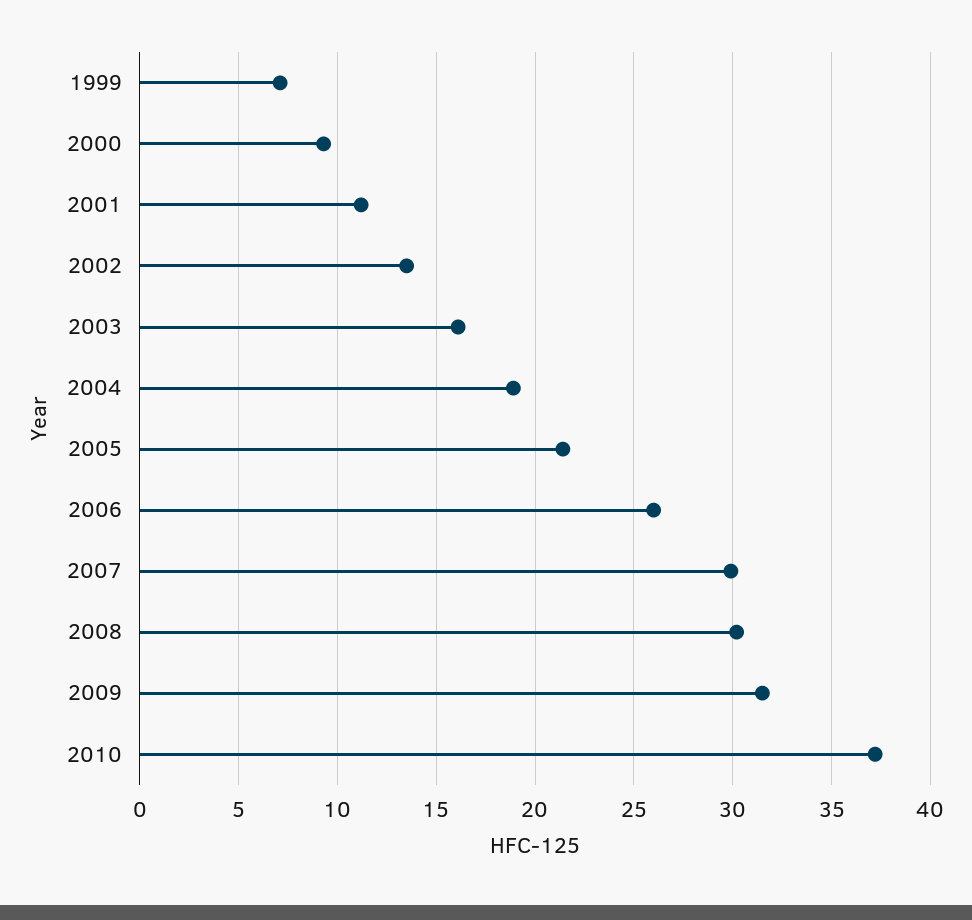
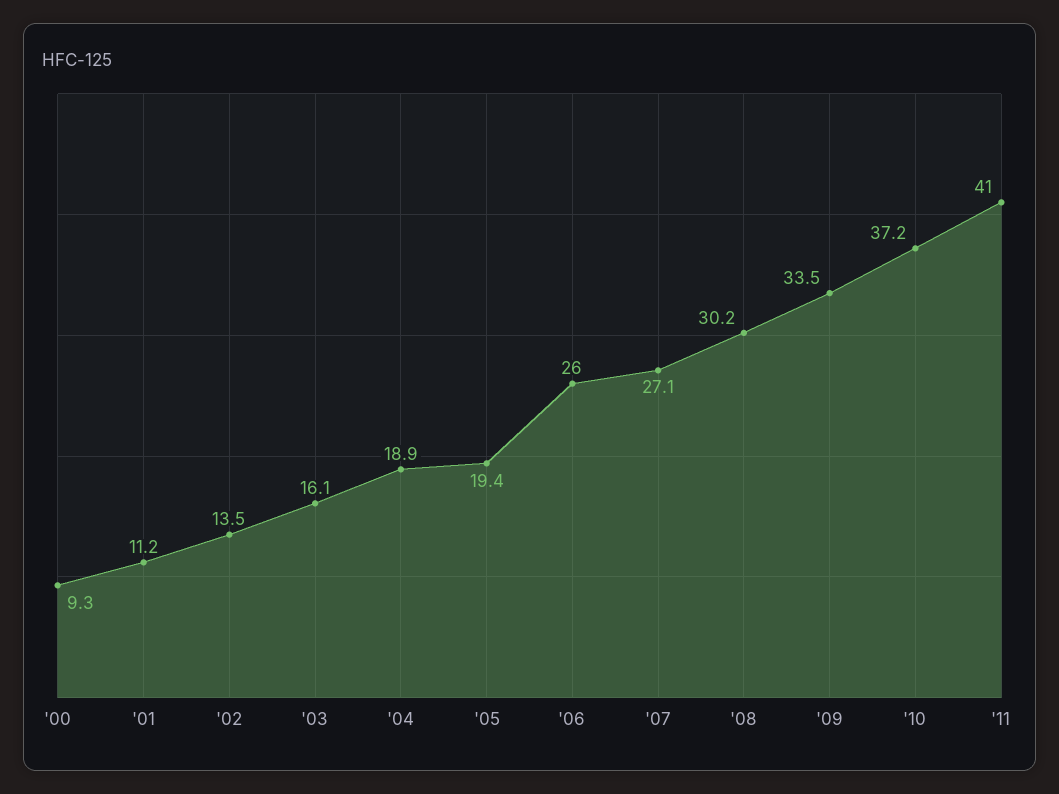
1999: 7 -> none
2005: 21.5 -> 19.4
2007: 30 -> 27.1
2009: 31.5 -> 33.5
'11: none -> 41

